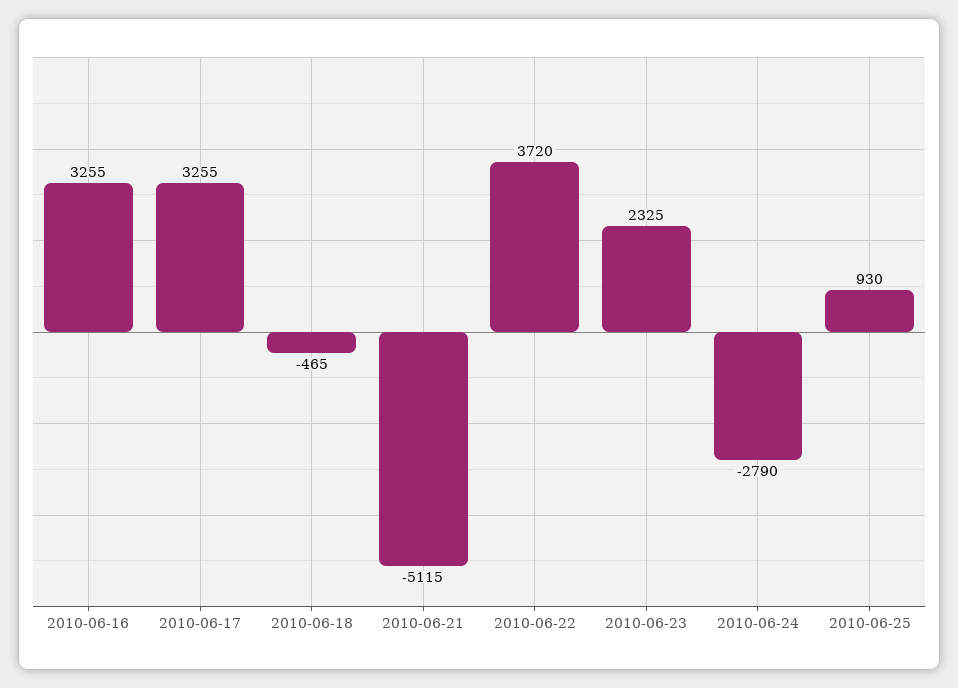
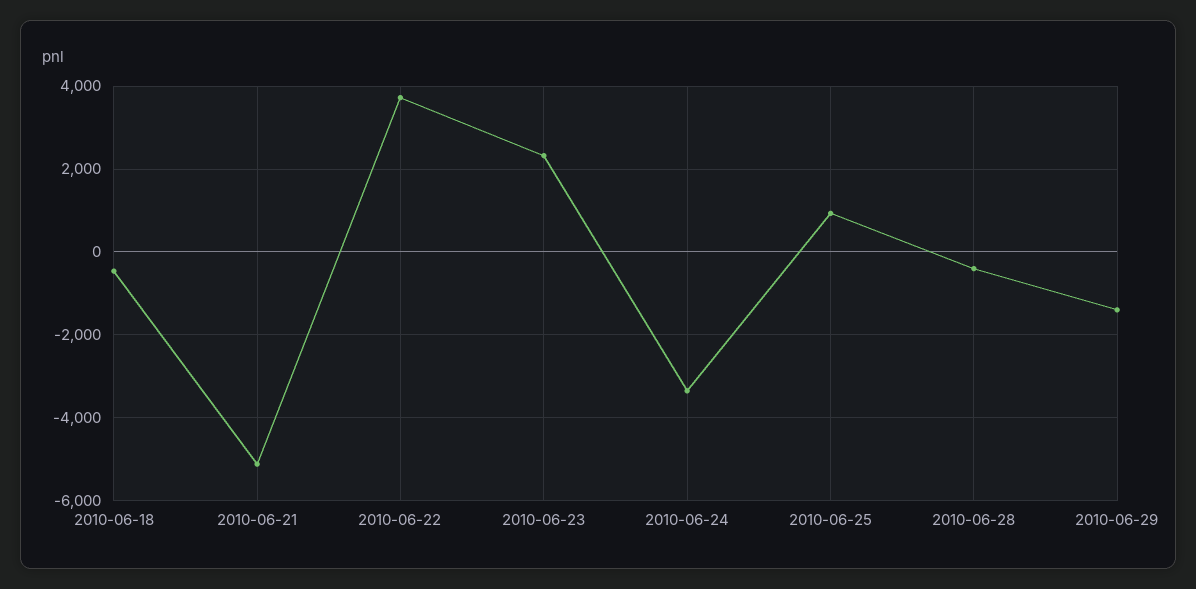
2010-06-16: 3255 -> none
2010-06-17: 3255 -> none
2010-06-24: -2790 -> -3400
2010-06-28: none -> -400
2010-06-29: none -> -1400

